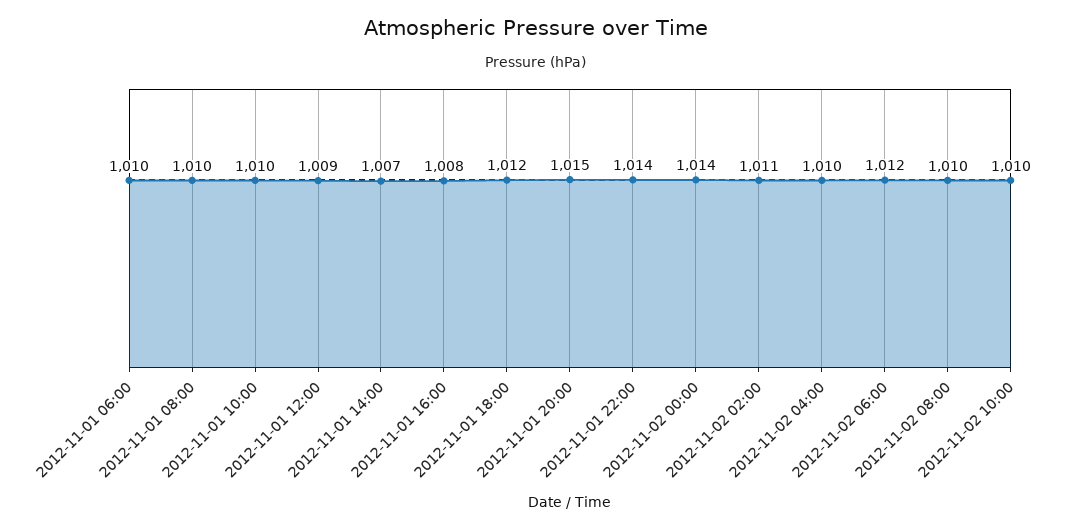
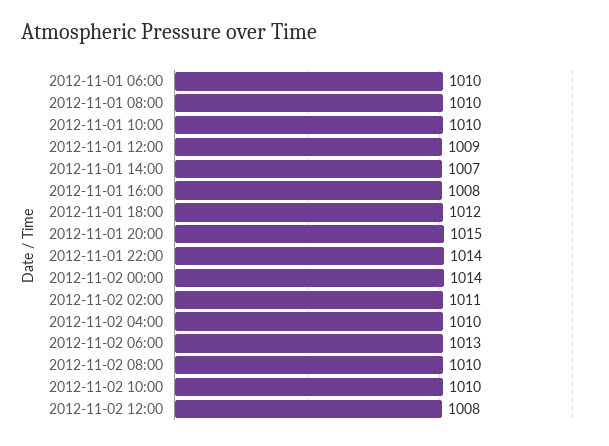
2012-11-02 06:00: 1012 -> 1013
2012-11-02 12:00: none -> 1008

